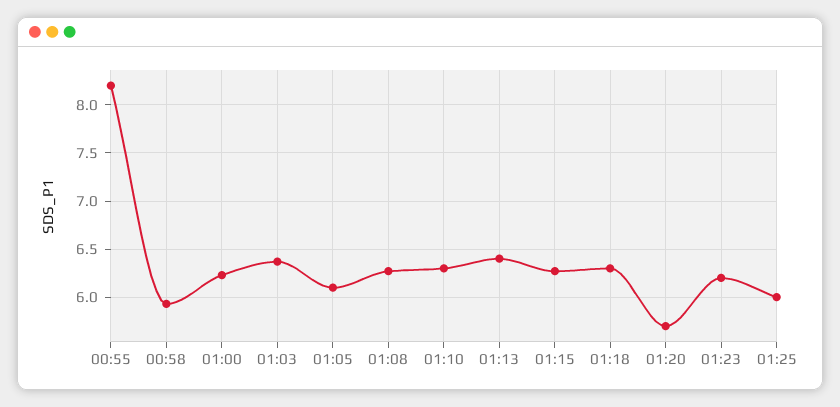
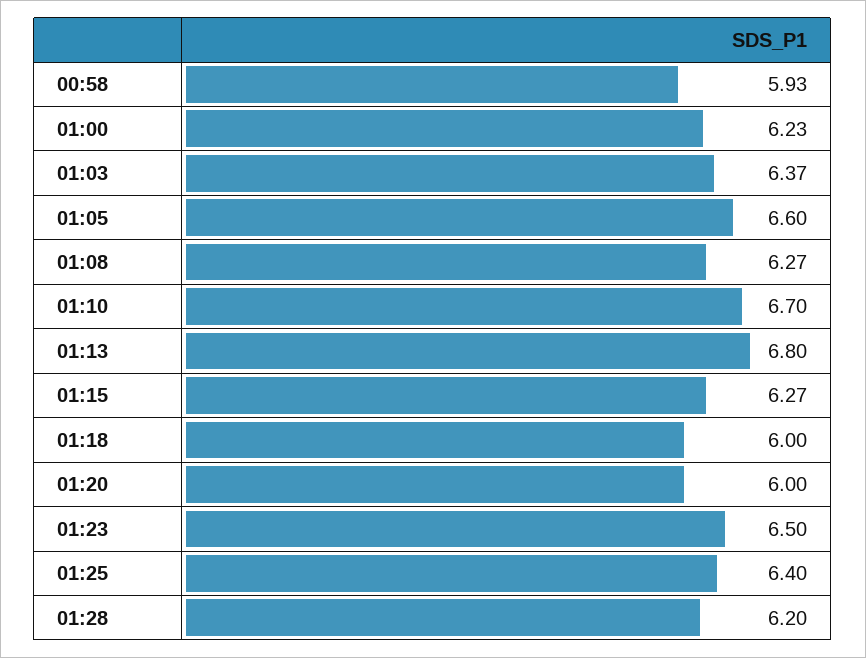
00:55: 8.2 -> none
01:05: 6.1 -> 6.6
01:10: 6.3 -> 6.7
01:13: 6.4 -> 6.8
01:18: 6.3 -> 6
01:20: 5.7 -> 6
01:23: 6.2 -> 6.5
01:25: 6 -> 6.4
01:28: none -> 6.2

